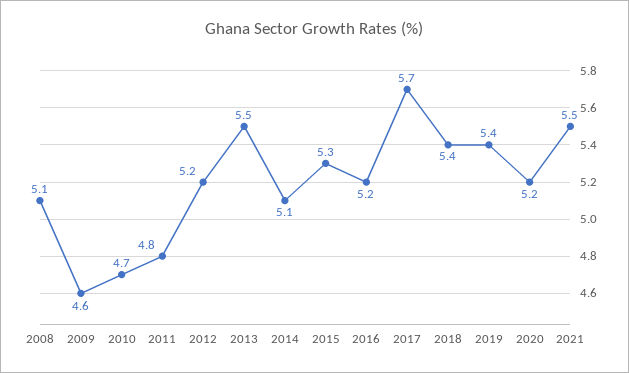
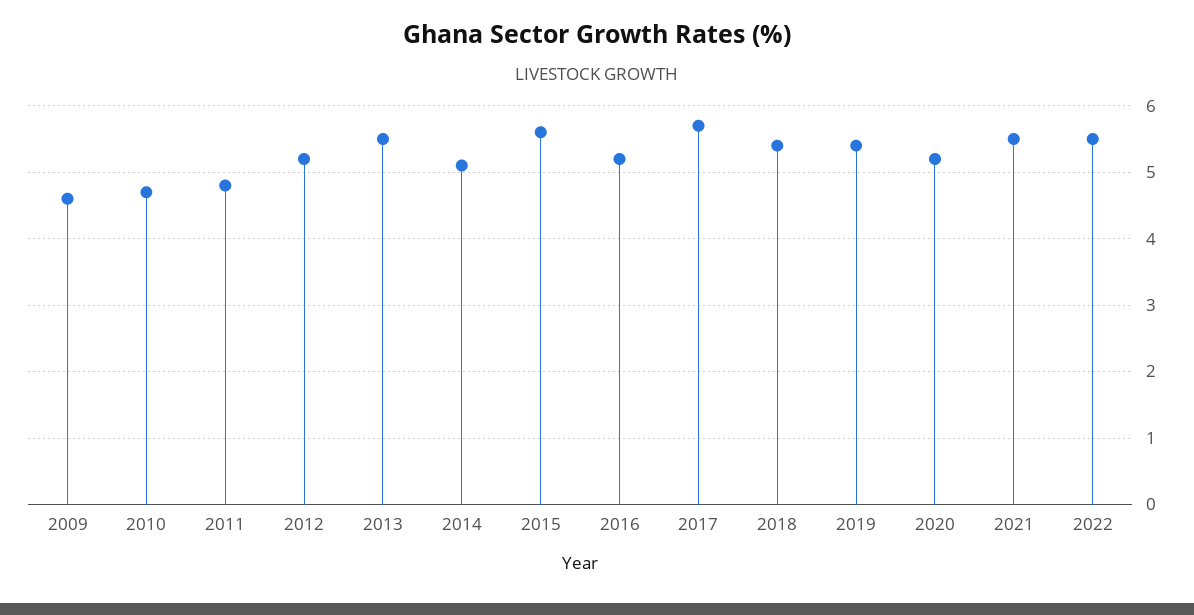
2008: 5.1 -> none
2015: 5.3 -> 5.6
2022: none -> 5.5

